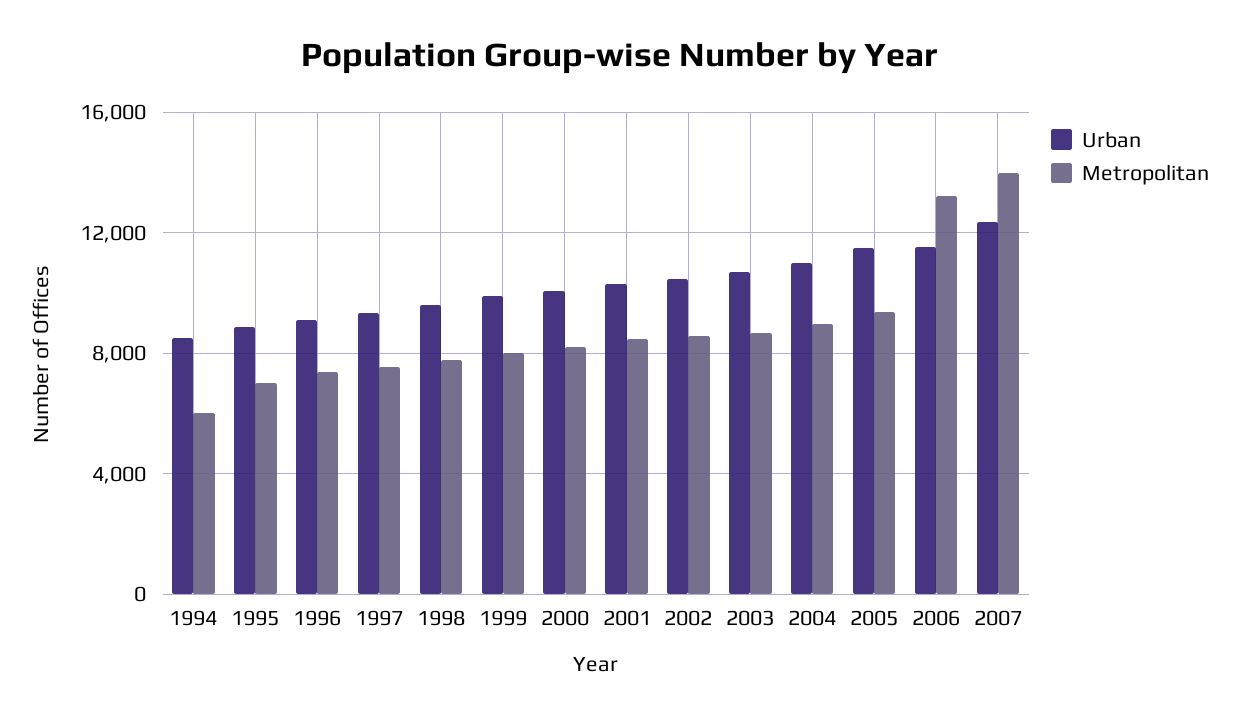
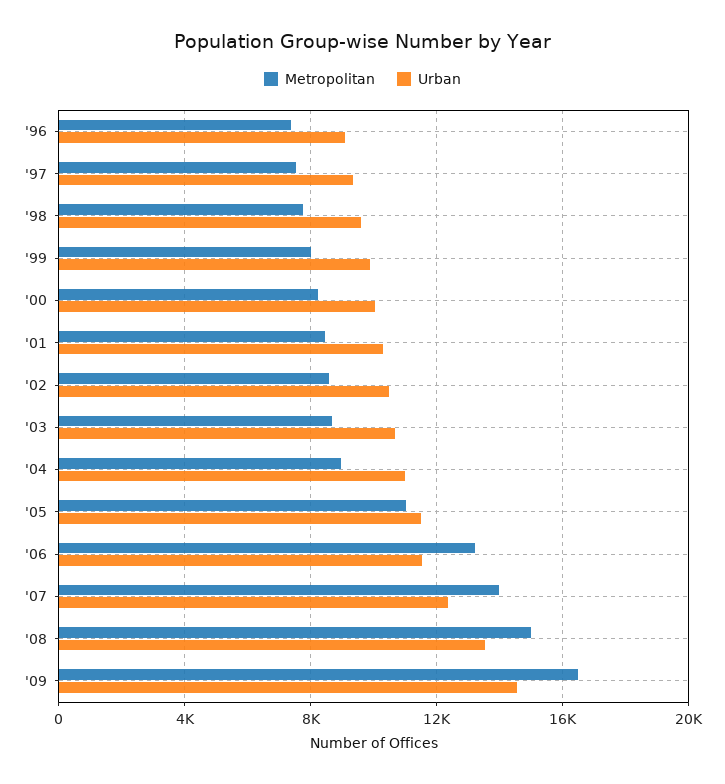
Urban, 1994: 8500 -> none
Metropolitan, 1994: 6000 -> none
Urban, 1995: 9000 -> none
Metropolitan, 1995: 7000 -> none
Metropolitan, 2005: 9500 -> 11000
Metropolitan, '08: none -> 15000
Urban, '08: none -> 13500
Metropolitan, '09: none -> 16500
Urban, '09: none -> 14500

